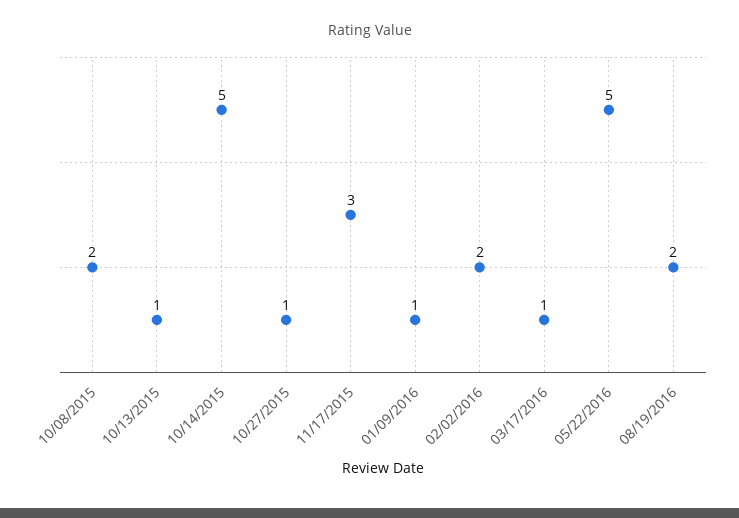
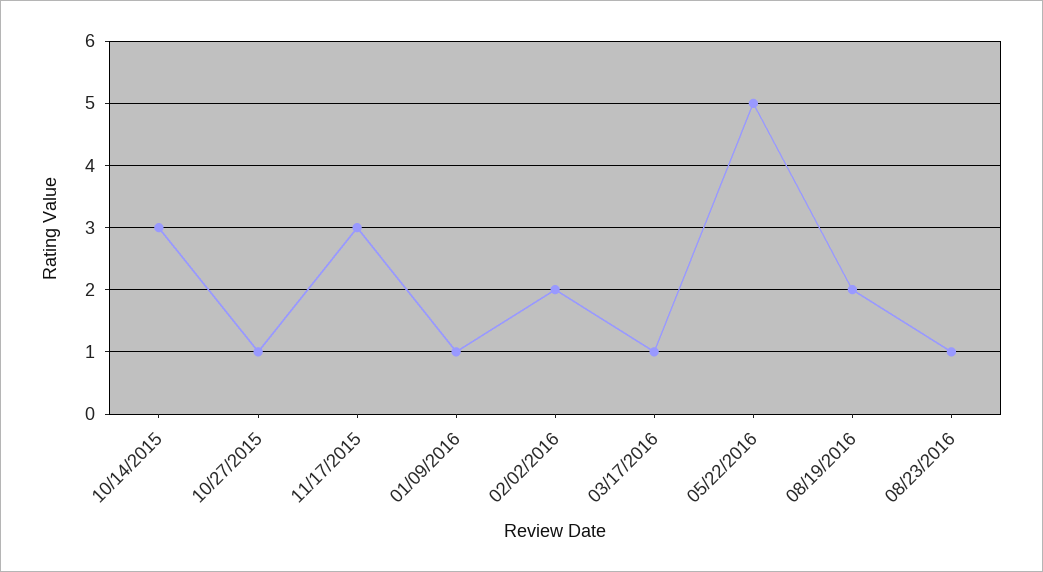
10/08/2015: 2 -> none
10/13/2015: 1 -> none
10/14/2015: 5 -> 3
08/23/2016: none -> 1

